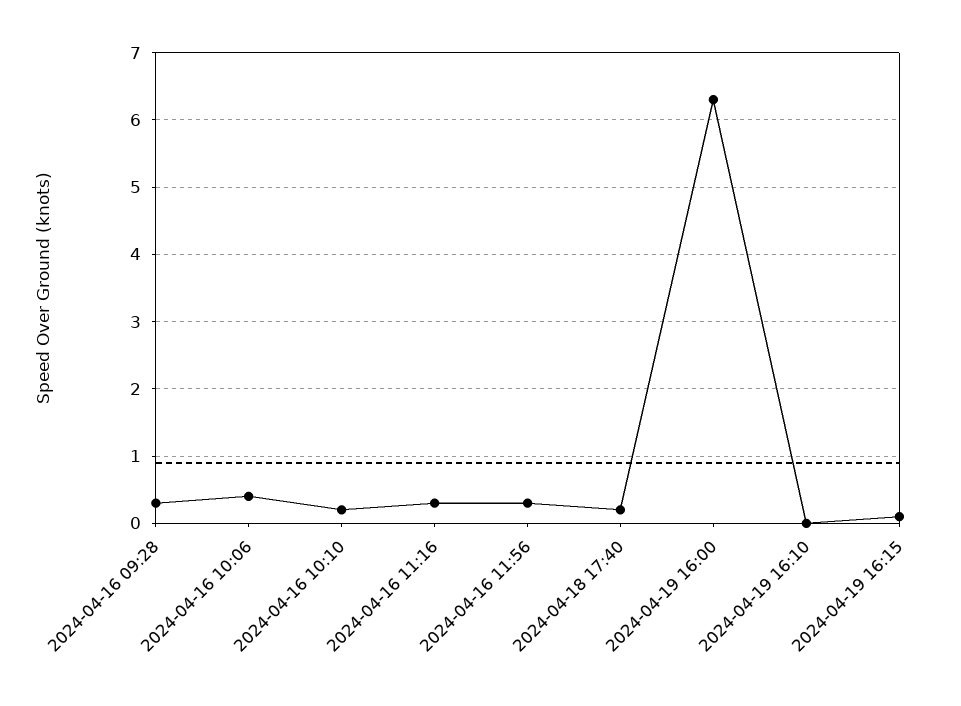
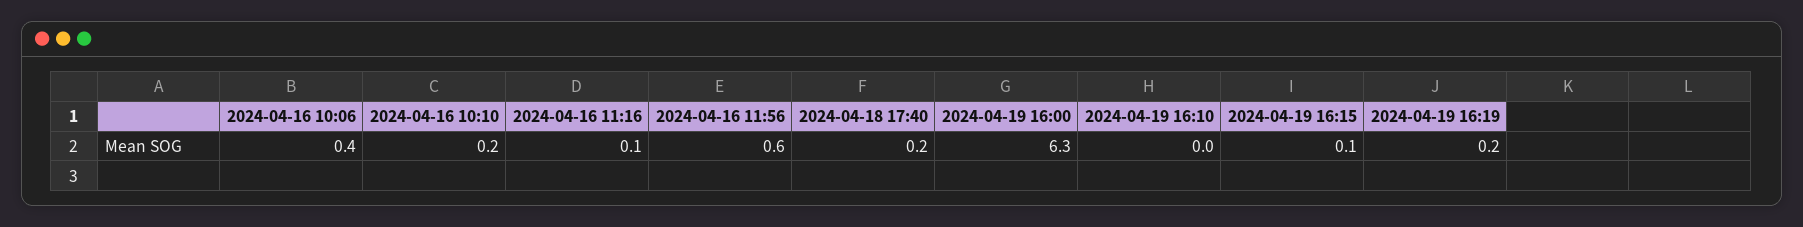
2024-04-16 09:28: 0.3 -> none
2024-04-16 11:16: 0.3 -> 0.1
2024-04-16 11:56: 0.3 -> 0.6
2024-04-19 16:19: none -> 0.2

